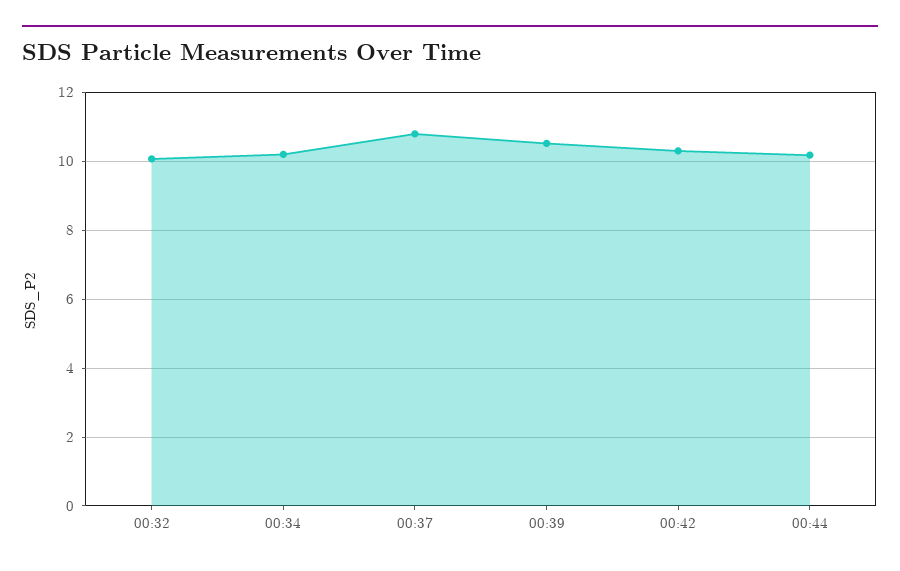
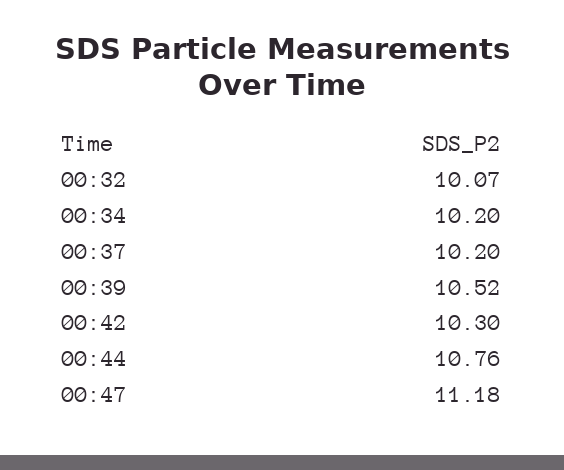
00:37: 10.8 -> 10.2
00:44: 10.2 -> 10.76
00:47: none -> 11.18

